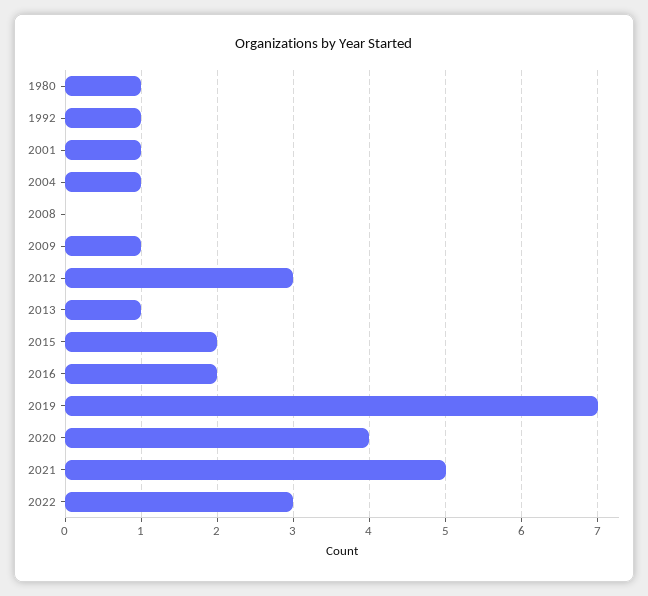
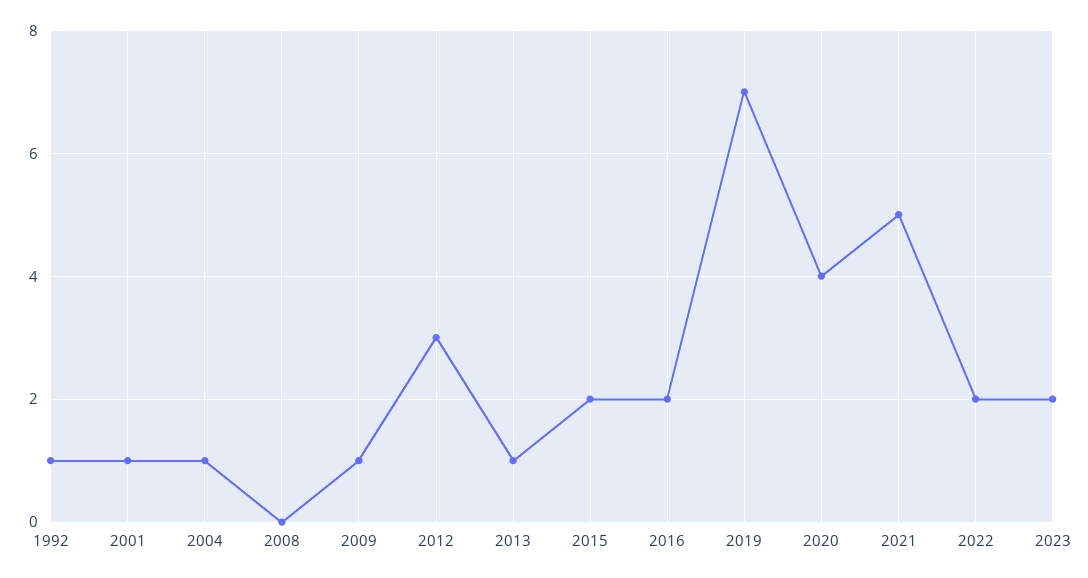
1980: 1 -> none
2022: 3 -> 2
2023: none -> 2

